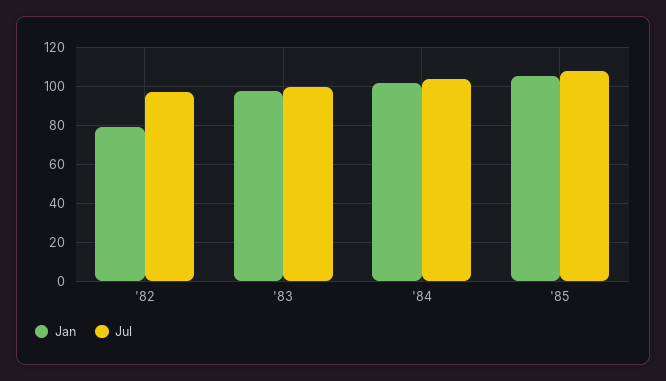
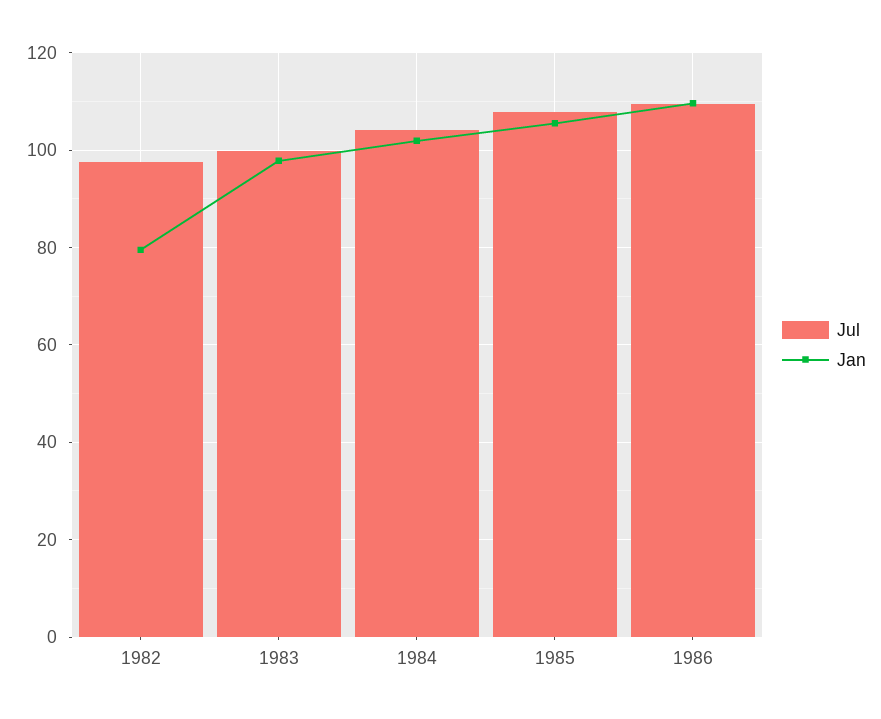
Jul, 1986: none -> 110
Jan, 1986: none -> 110

